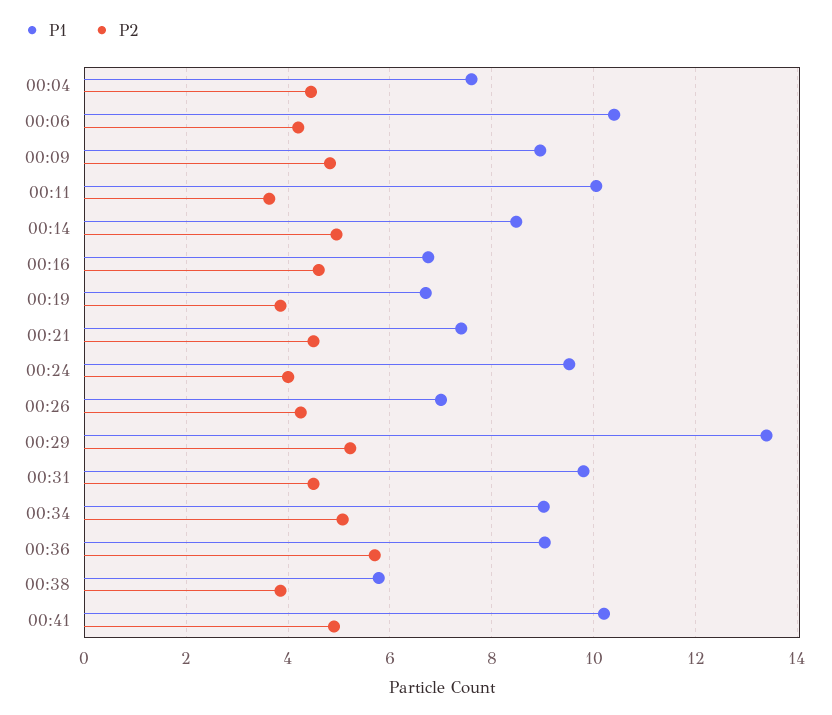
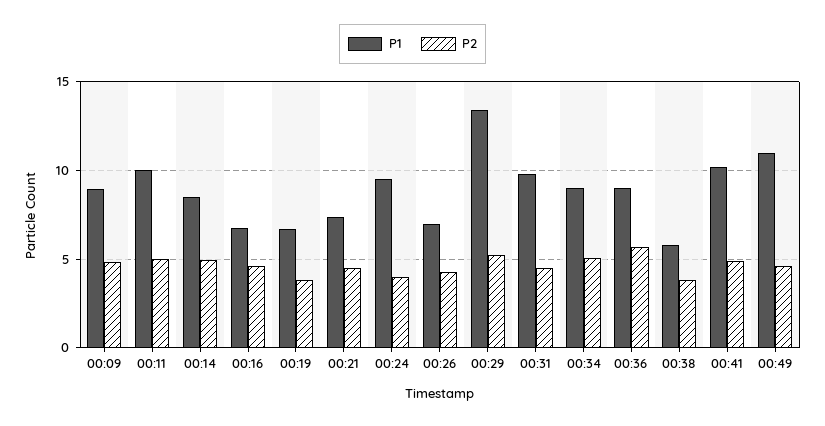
P1, 00:04: 7.6 -> none
P2, 00:04: 4.4 -> none
P1, 00:06: 10.4 -> none
P2, 00:06: 4.2 -> none
P2, 00:11: 3.6 -> 5
P1, 00:49: none -> 11
P2, 00:49: none -> 4.5

